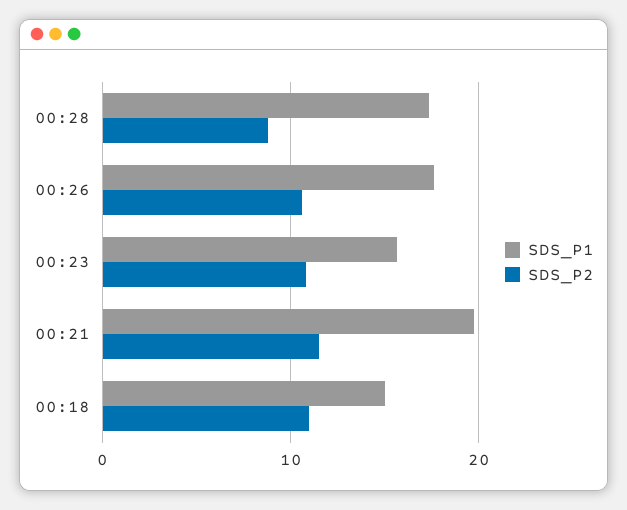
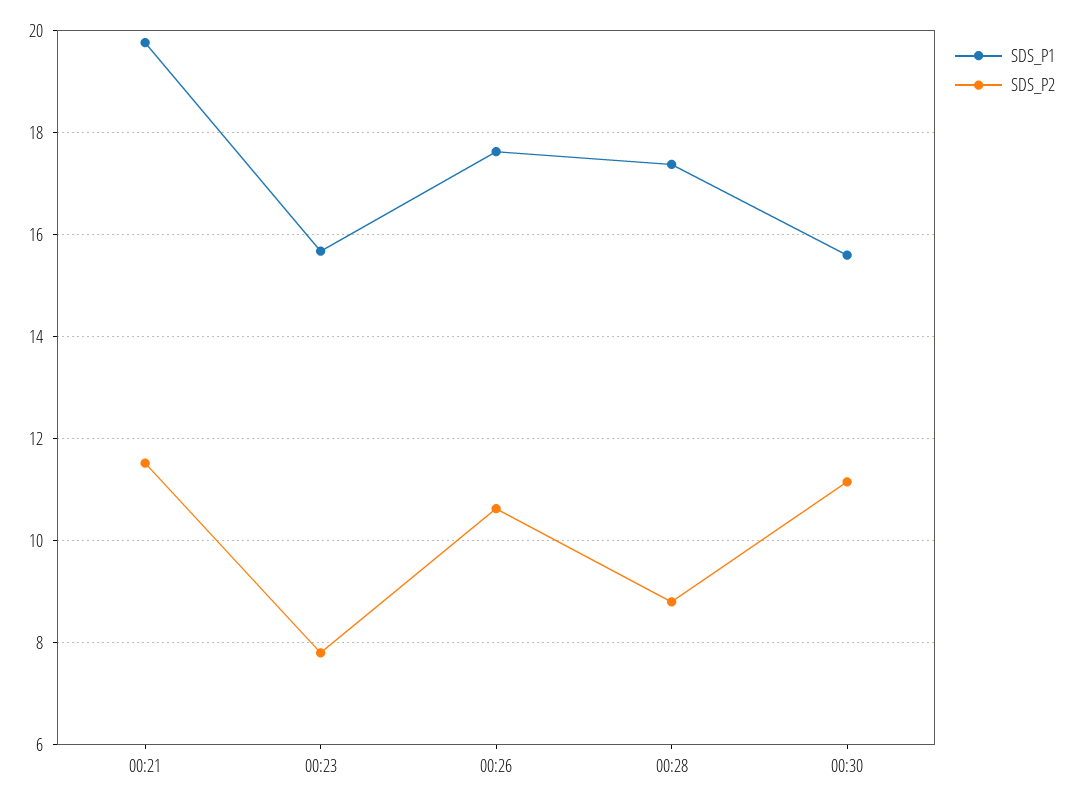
SDS_P2, 00:23: 11 -> 7.8
SDS_P1, 00:18: 15 -> none
SDS_P2, 00:18: 11 -> none
SDS_P1, 00:30: none -> 15.6
SDS_P2, 00:30: none -> 11.2

